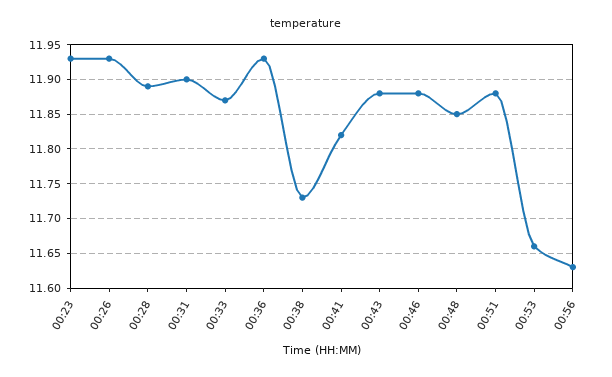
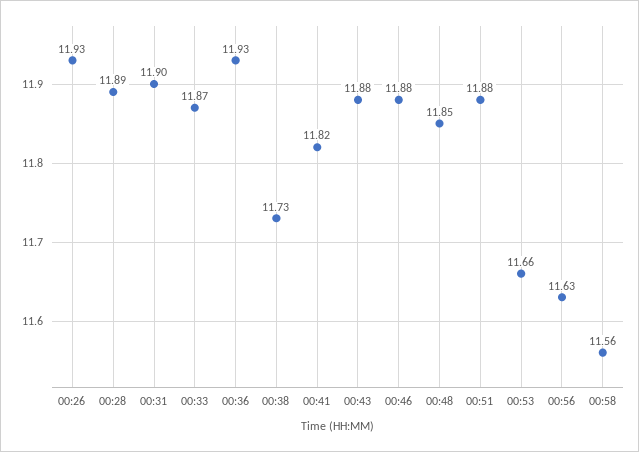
00:23: 11.93 -> none
00:58: none -> 11.56

